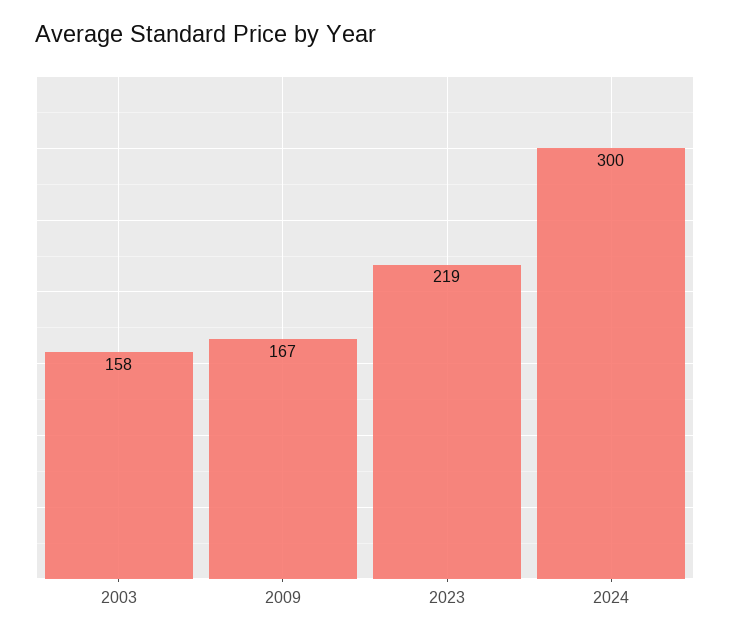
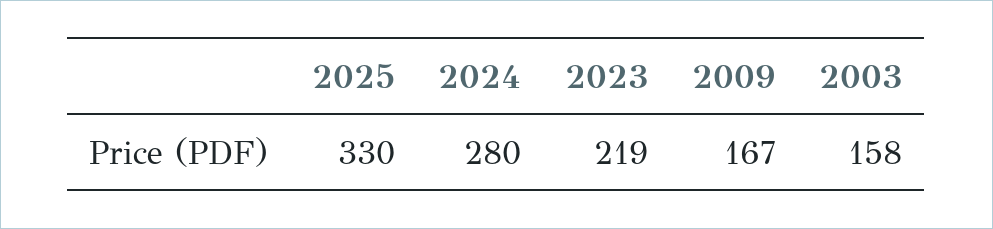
2024: 300 -> 280
2025: none -> 330

